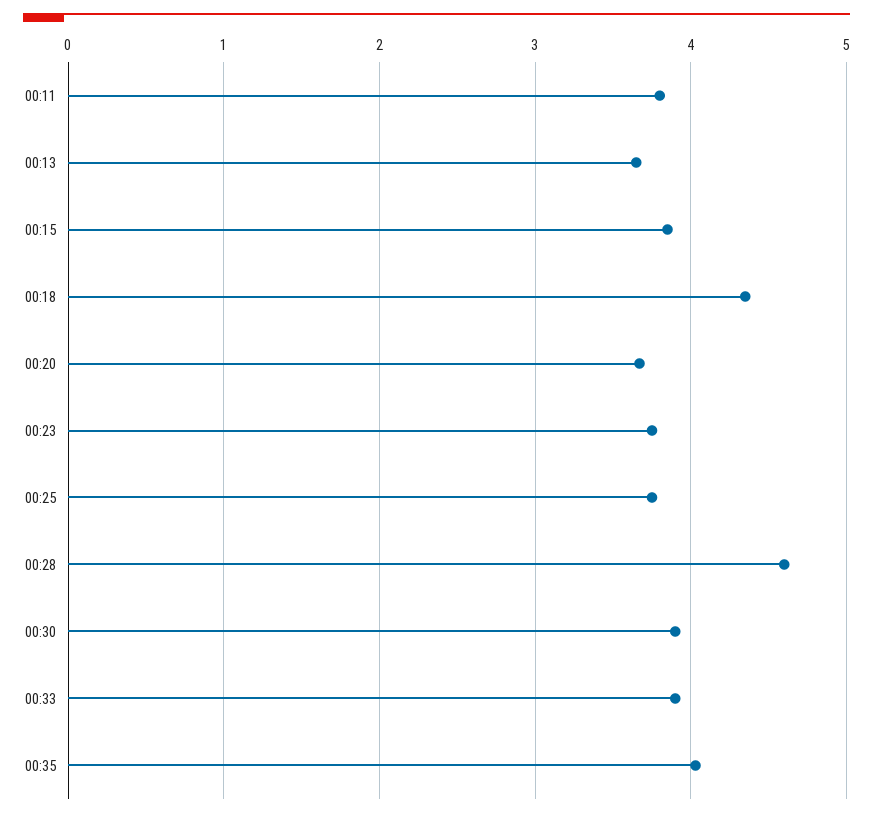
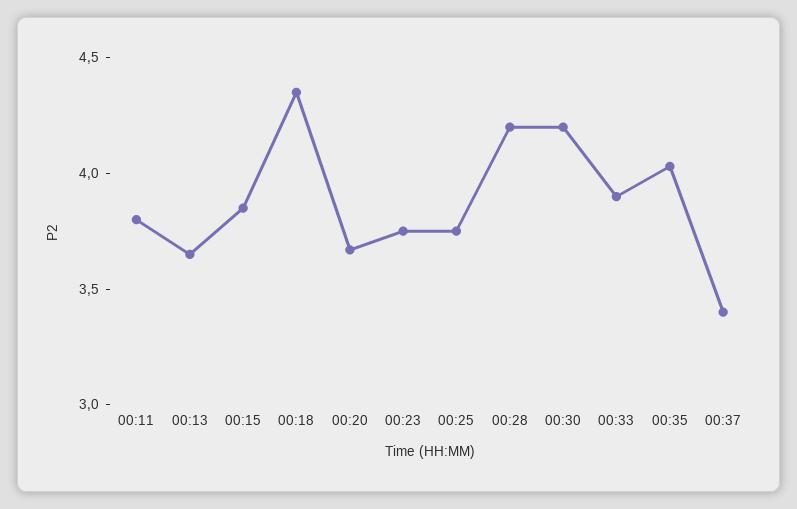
00:28: 4.6 -> 4.2
00:30: 3.9 -> 4.2
00:37: none -> 3.4

